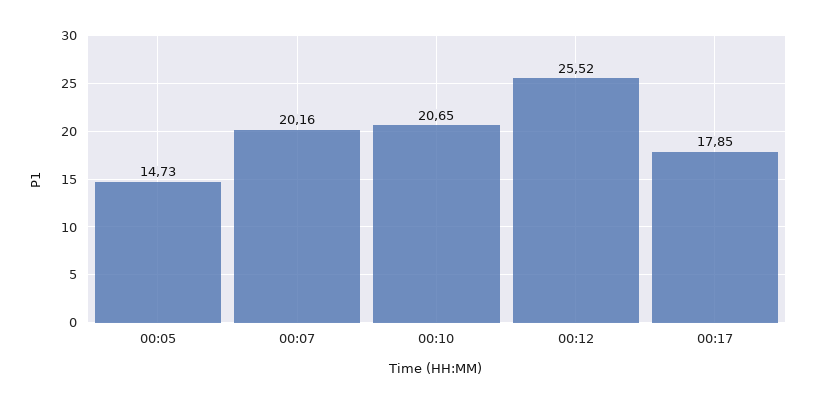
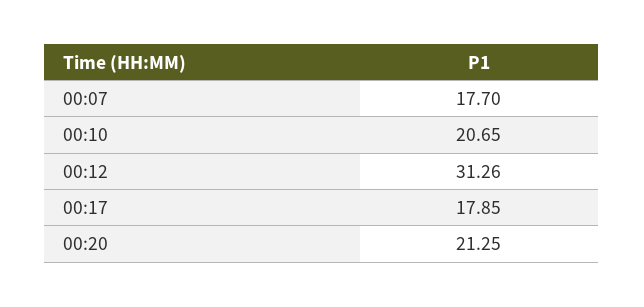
00:05: 14.73 -> none
00:07: 20.16 -> 17.7
00:12: 25.52 -> 31.26
00:20: none -> 21.25

